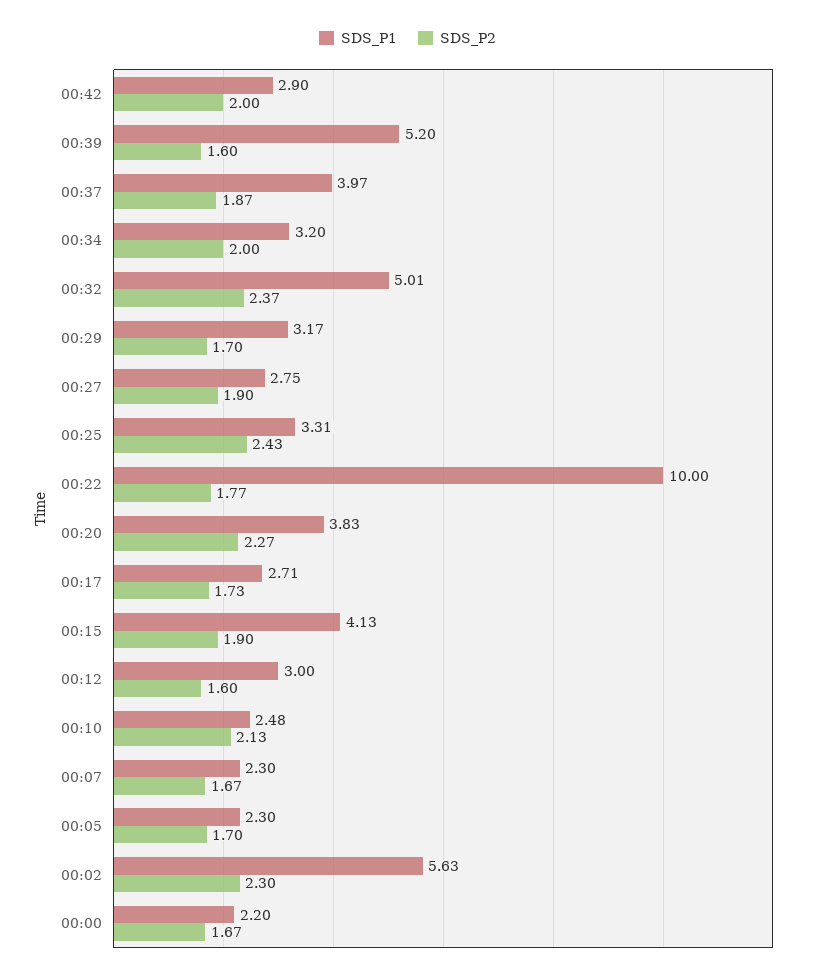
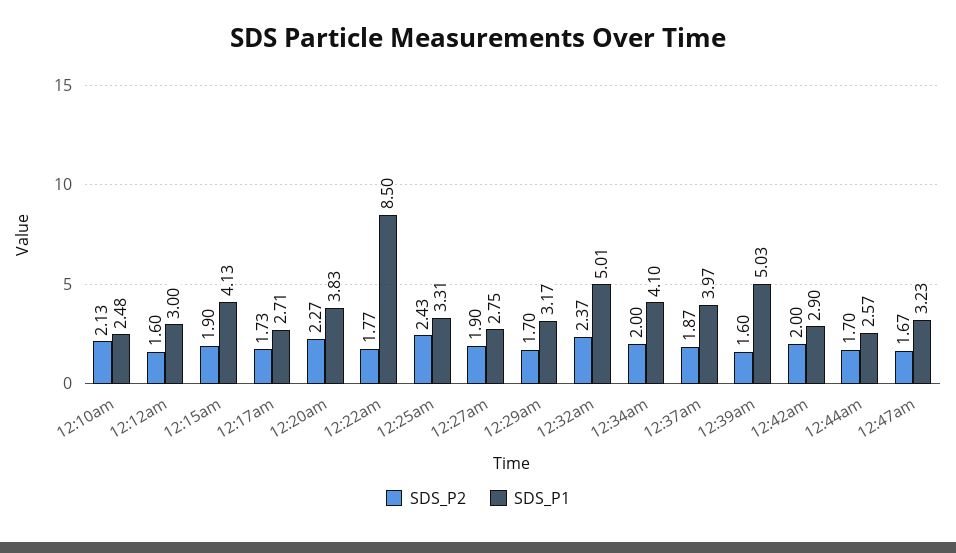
SDS_P1, 00:39: 5.2 -> 5.03
SDS_P1, 00:34: 3.2 -> 4.1
SDS_P1, 00:22: 10 -> 8.5
SDS_P1, 00:07: 2.3 -> none
SDS_P2, 00:07: 1.67 -> none
SDS_P1, 00:05: 2.3 -> none
SDS_P2, 00:05: 1.7 -> none
SDS_P1, 00:02: 5.63 -> none
SDS_P2, 00:02: 2.3 -> none
SDS_P1, 00:00: 2.2 -> none
SDS_P2, 00:00: 1.67 -> none
SDS_P2, 12:44am: none -> 1.7
SDS_P1, 12:44am: none -> 2.57
SDS_P2, 12:47am: none -> 1.67
SDS_P1, 12:47am: none -> 3.23

